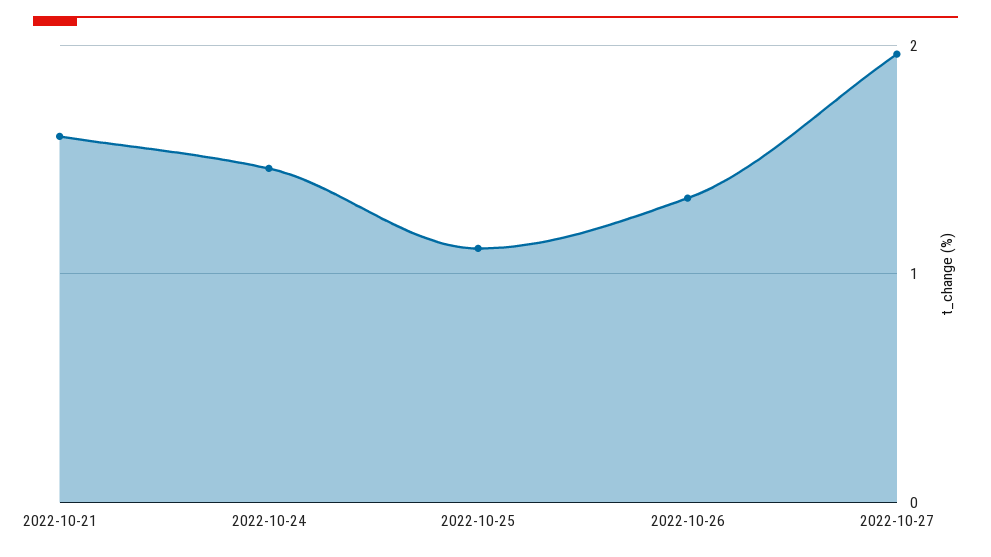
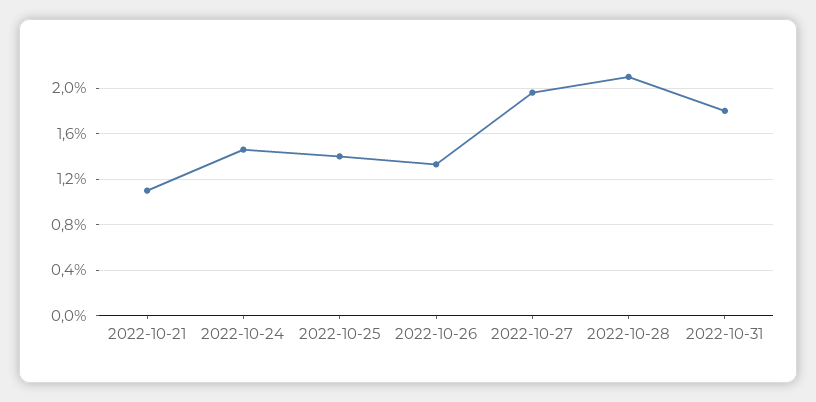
2022-10-21: 1.6 -> 1.1
2022-10-25: 1.1 -> 1.4
2022-10-28: none -> 2.1
2022-10-31: none -> 1.8

